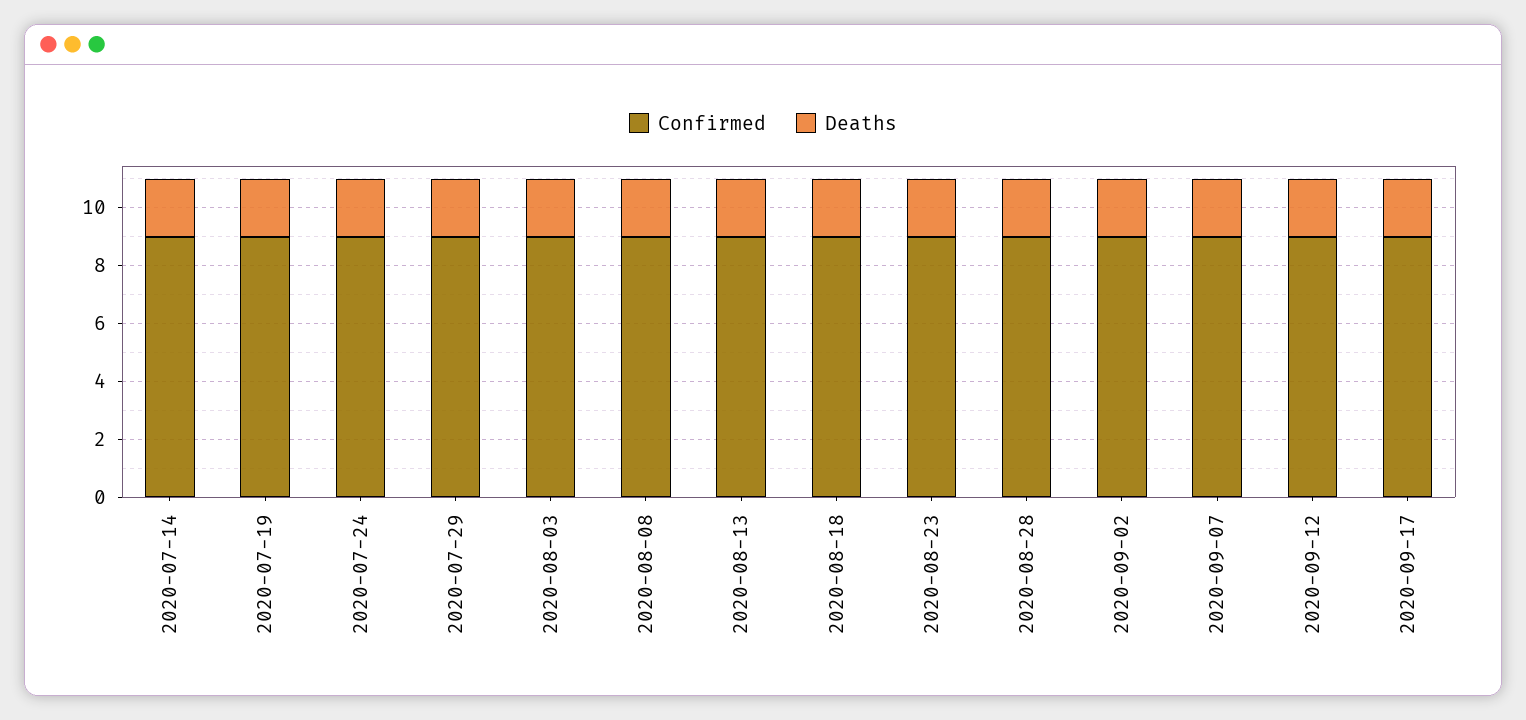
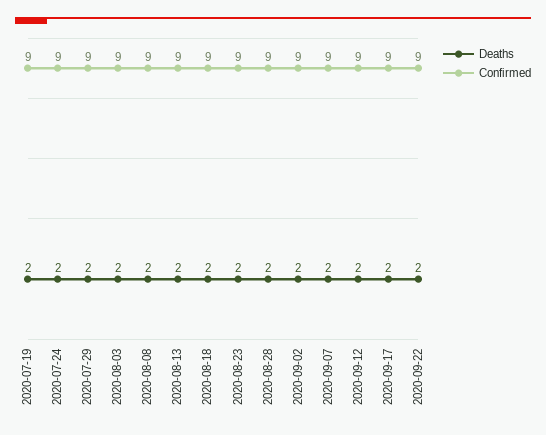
Confirmed, 2020-07-14: 9 -> none
Deaths, 2020-07-14: 2 -> none
Deaths, 2020-09-22: none -> 2
Confirmed, 2020-09-22: none -> 9

